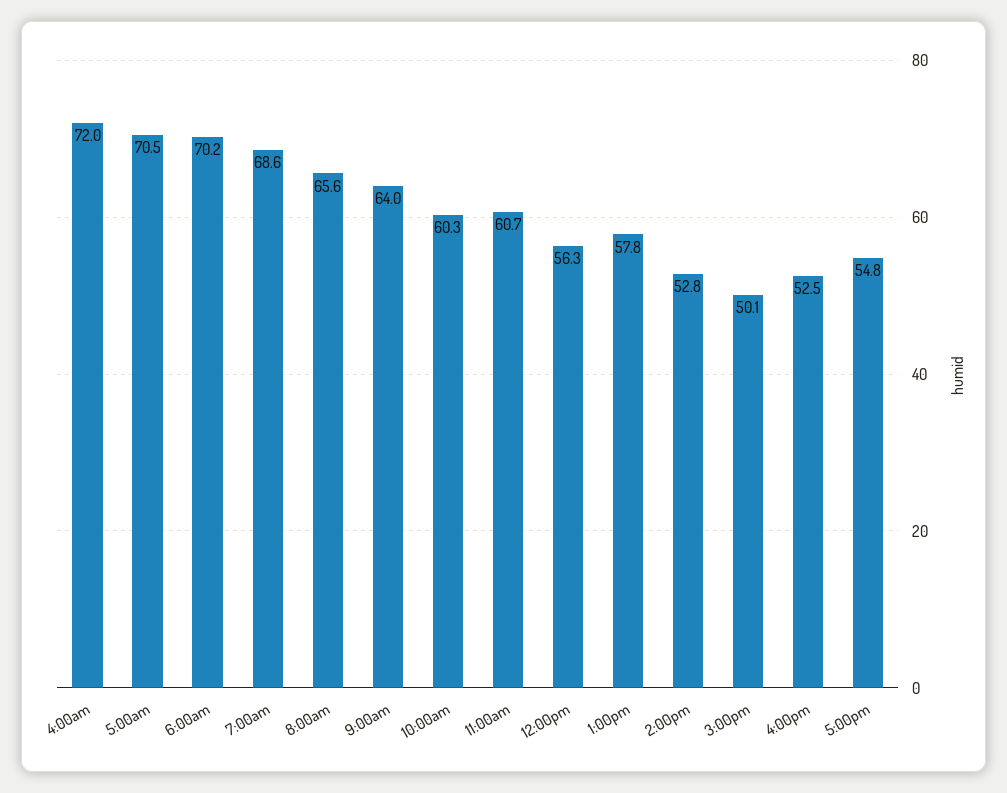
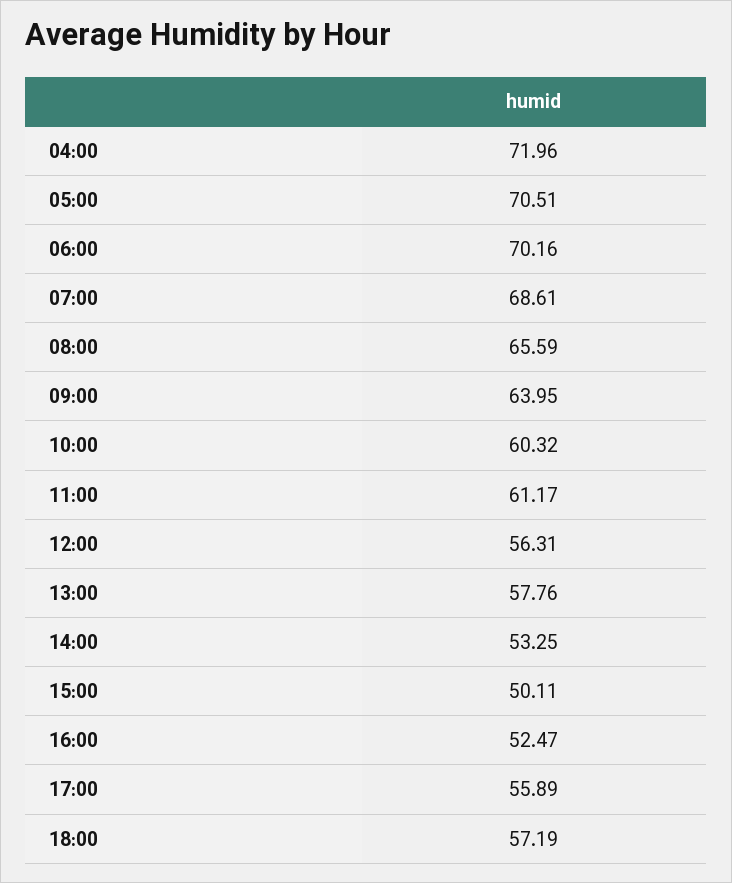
11:00am: 60.7 -> 61.17
2:00pm: 52.8 -> 53.25
5:00pm: 54.8 -> 55.89
18:00: none -> 57.19

